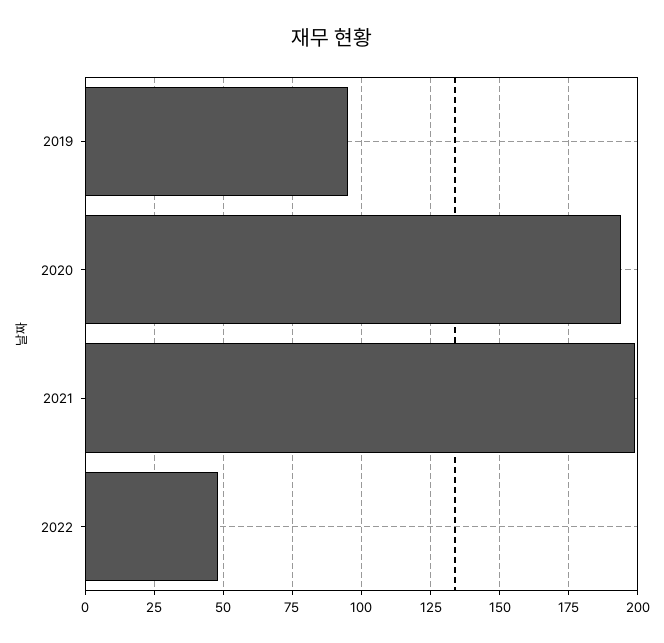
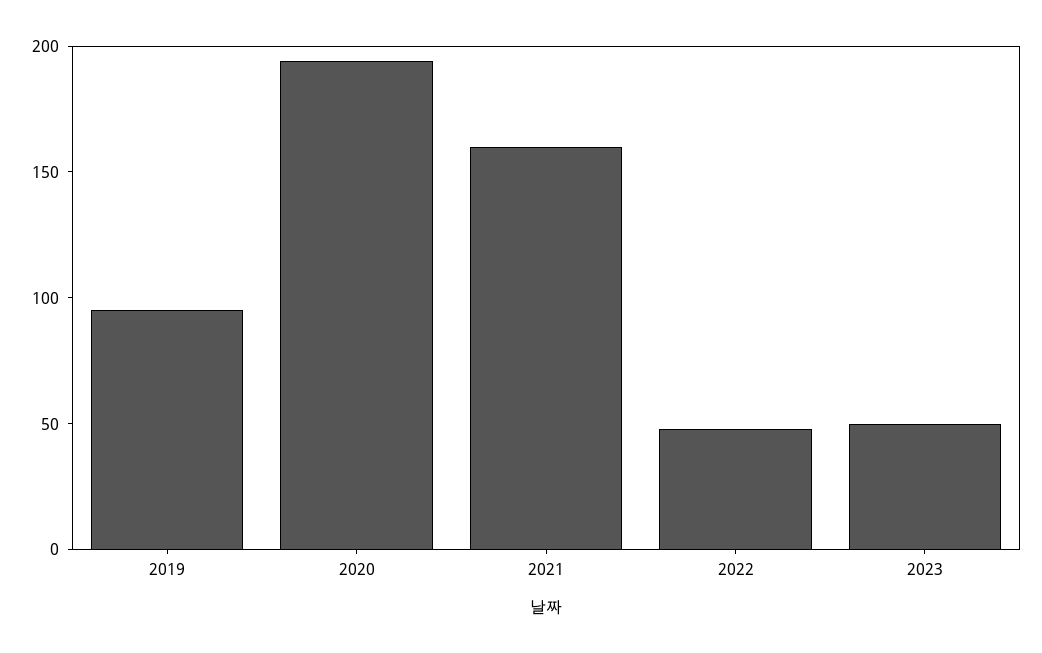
2021: 200 -> 160
2023: none -> 50

